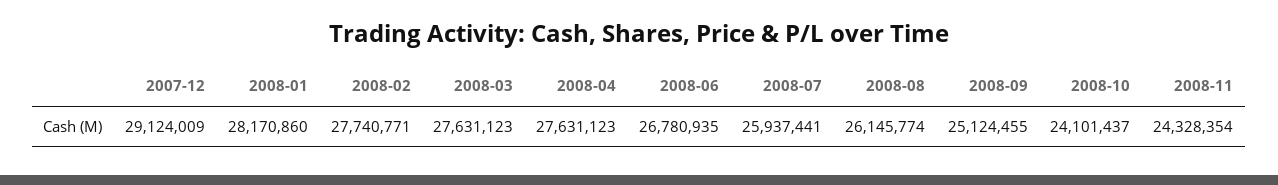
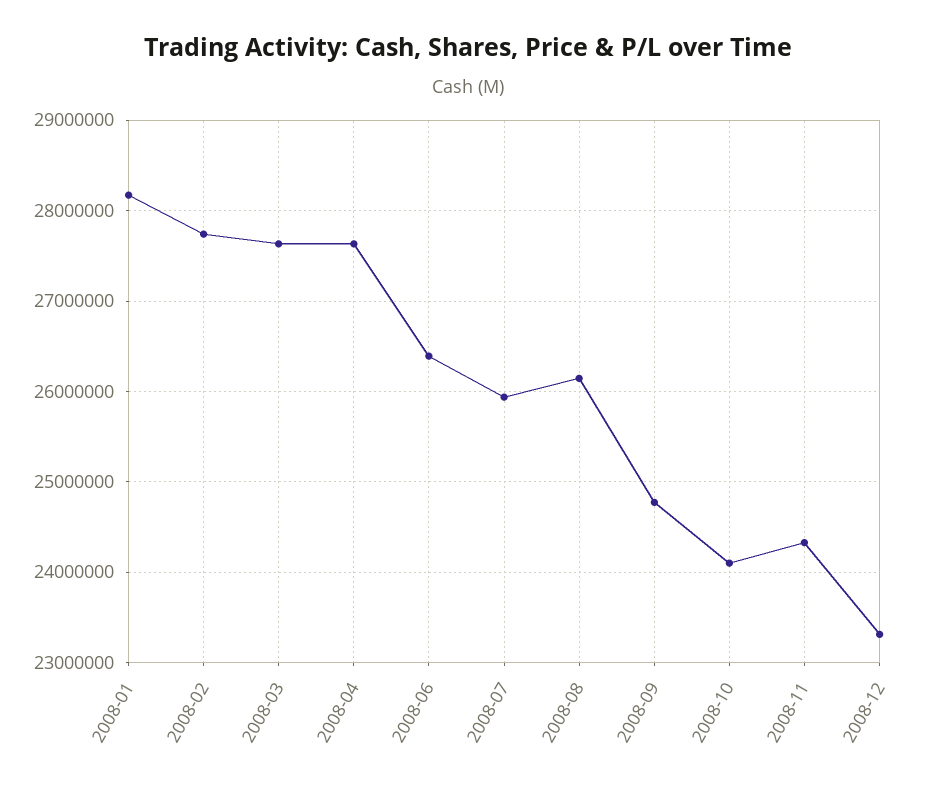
2007-12: 29124009 -> none
2008-06: 26780935 -> 26400000
2008-09: 25124455 -> 24800000
2008-12: none -> 23300000

